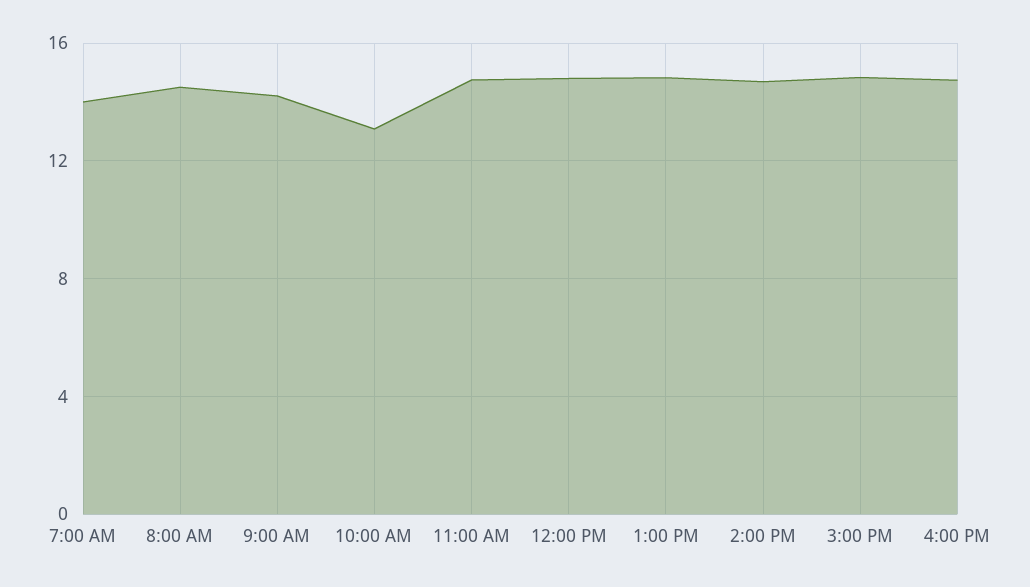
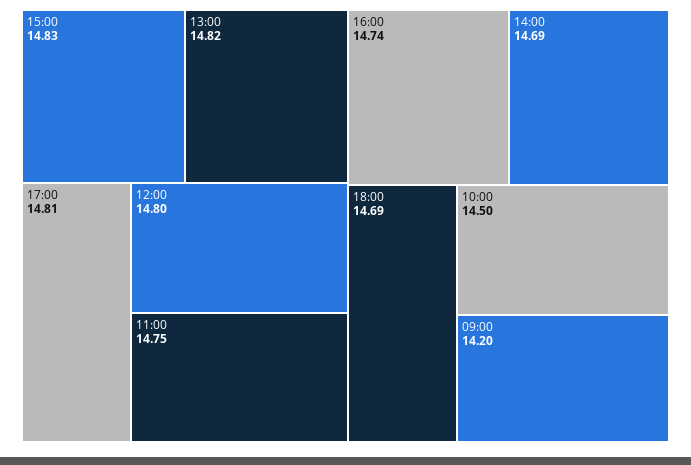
7:00 AM: 14 -> none
8:00 AM: 14.5 -> none
10:00 AM: 13 -> 14.5
17:00: none -> 14.81
18:00: none -> 14.69

